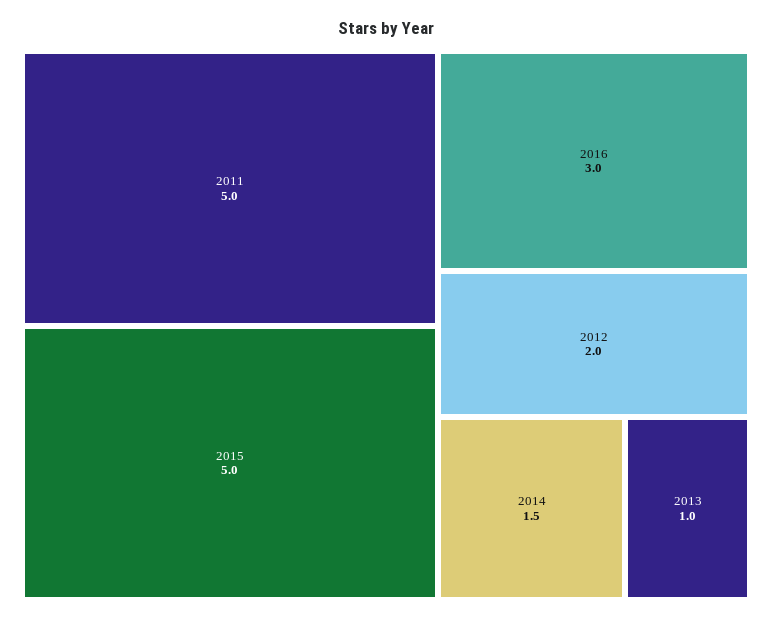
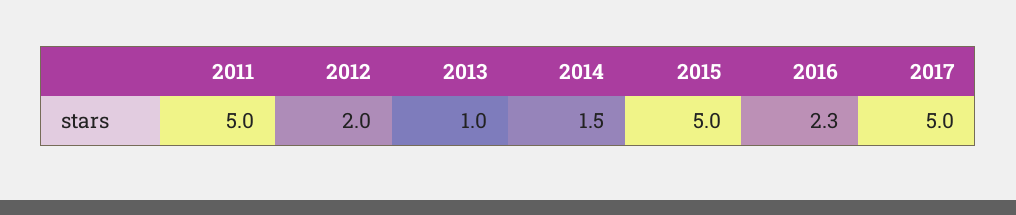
2016: 3 -> 2.3
2017: none -> 5

